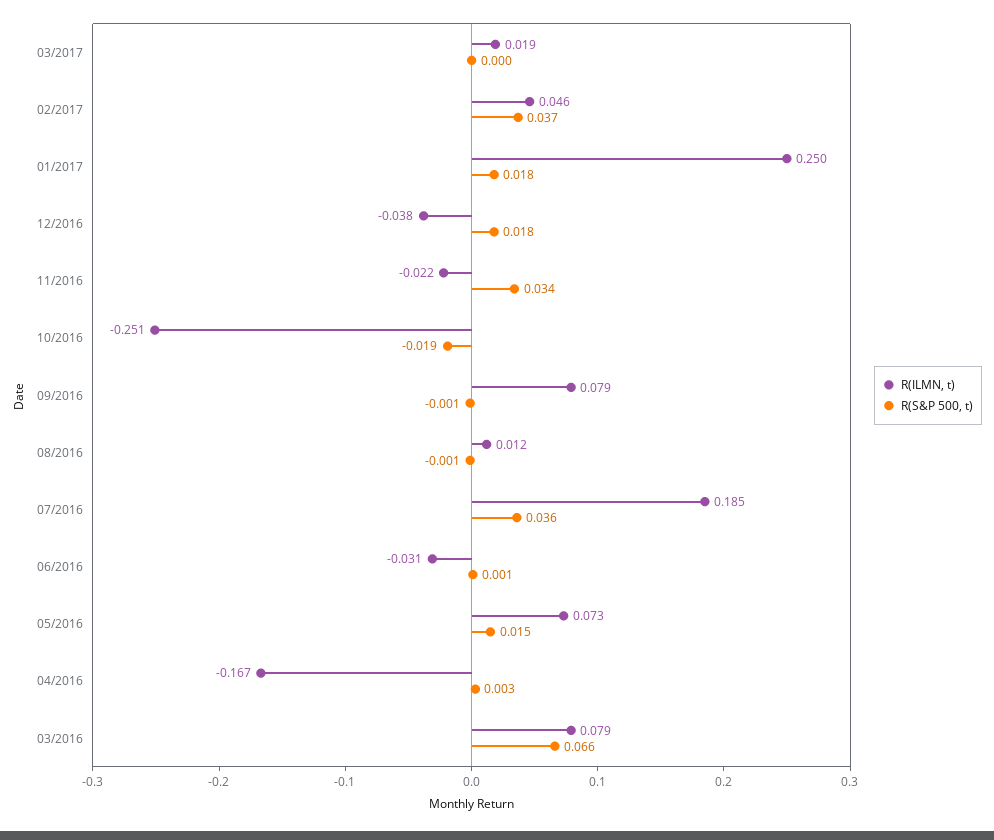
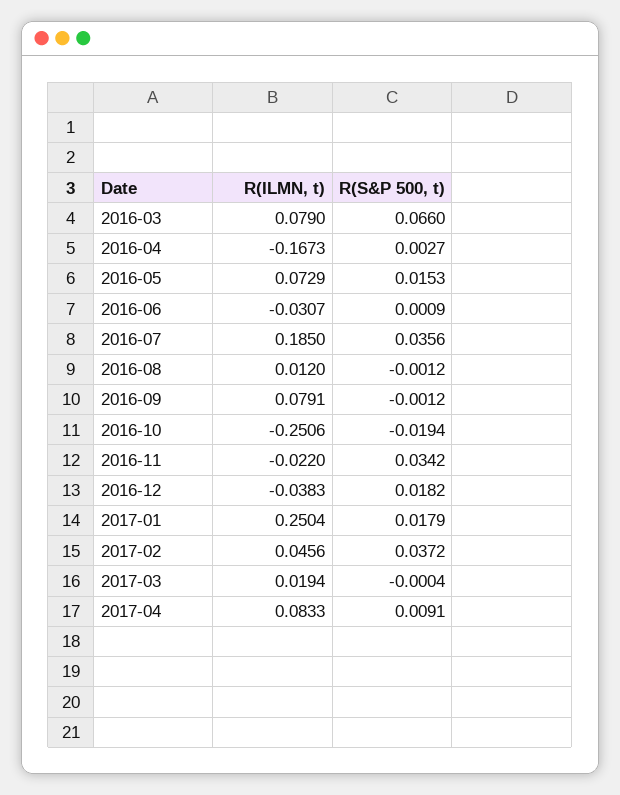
R(ILMN, t), 2017-04: none -> 0.0833
R(S&P 500, t), 2017-04: none -> 0.0091

